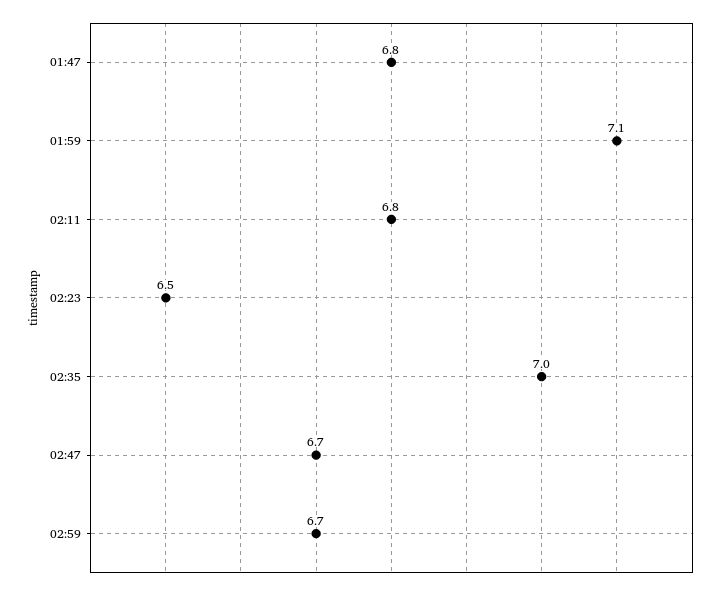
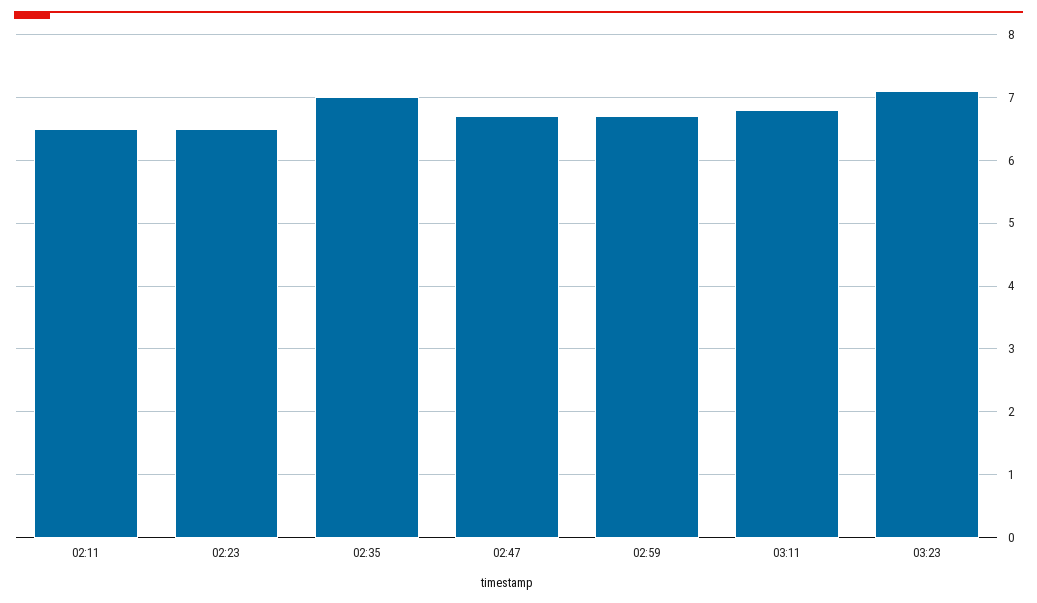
01:47: 6.8 -> none
01:59: 7.1 -> none
02:11: 6.8 -> 6.5
03:11: none -> 6.8
03:23: none -> 7.1

